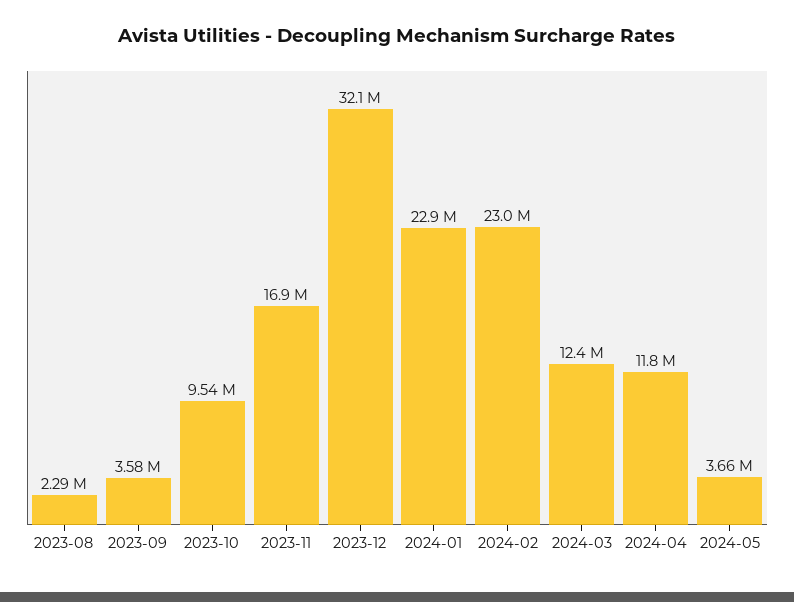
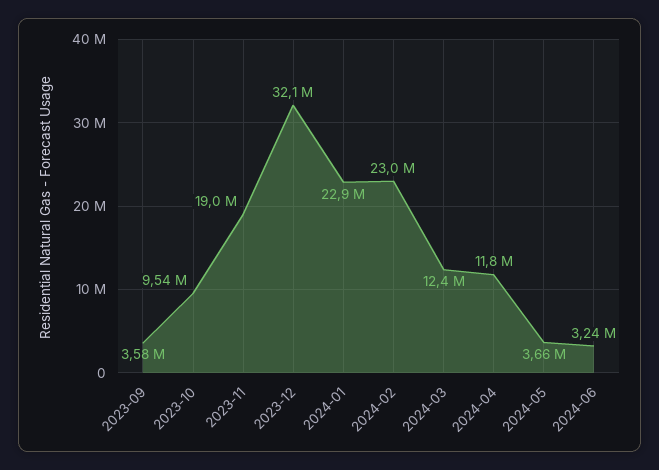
2023-08: 2290000 -> none
2023-11: 16900000 -> 19000000
2024-06: none -> 3240000

